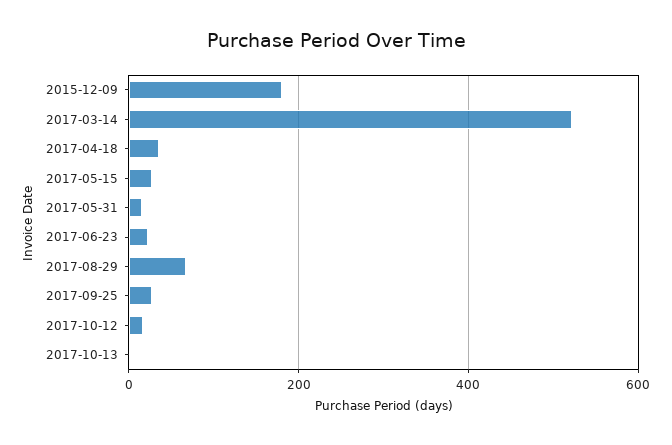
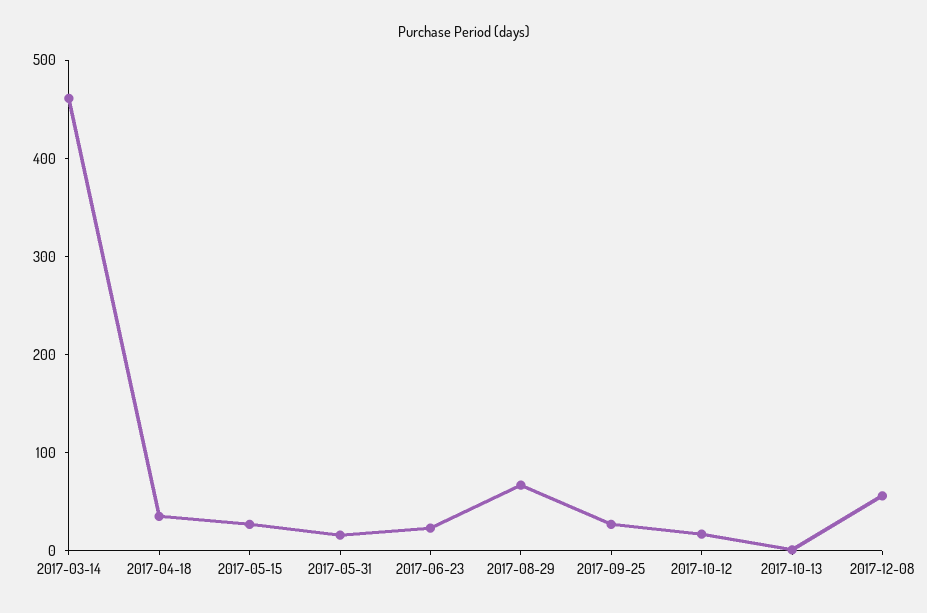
2015-12-09: 180 -> none
2017-03-14: 520 -> 460
2017-12-08: none -> 60

